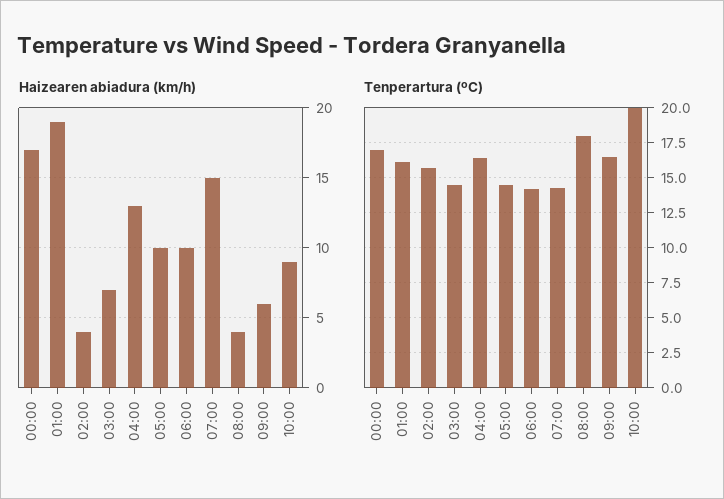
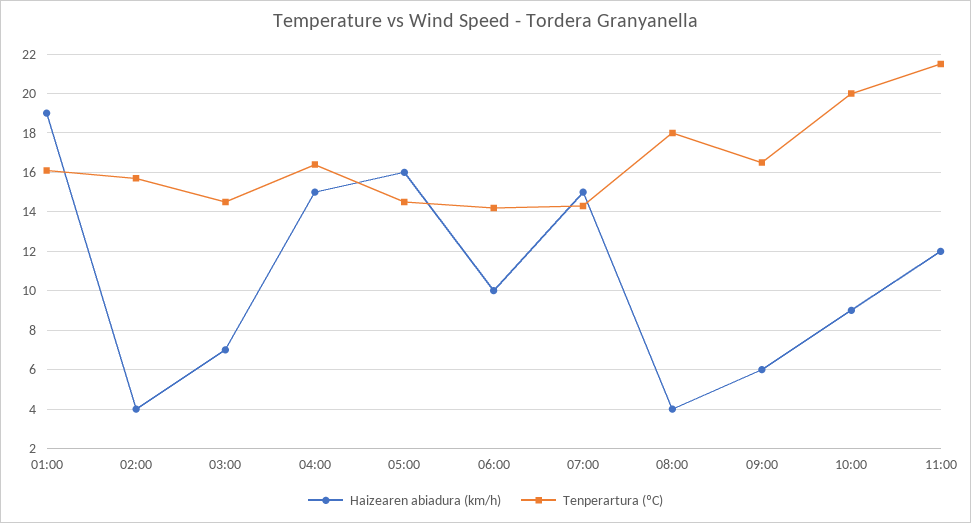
Haizearen abiadura (km/h), 00:00: 17 -> none
Haizearen abiadura (km/h), 04:00: 13 -> 15
Haizearen abiadura (km/h), 05:00: 10 -> 16
Tenperartura (ºC), 00:00: 17 -> none
Haizearen abiadura (km/h), 11:00: none -> 12
Tenperartura (ºC), 11:00: none -> 21.5

